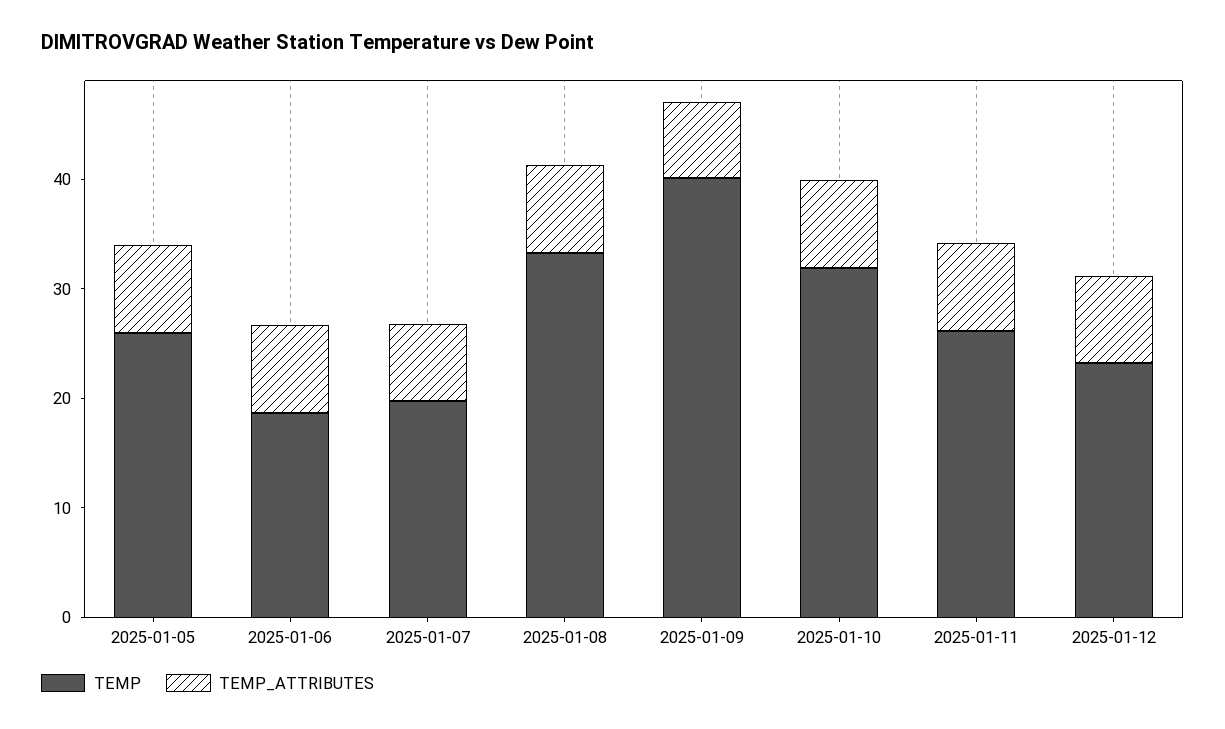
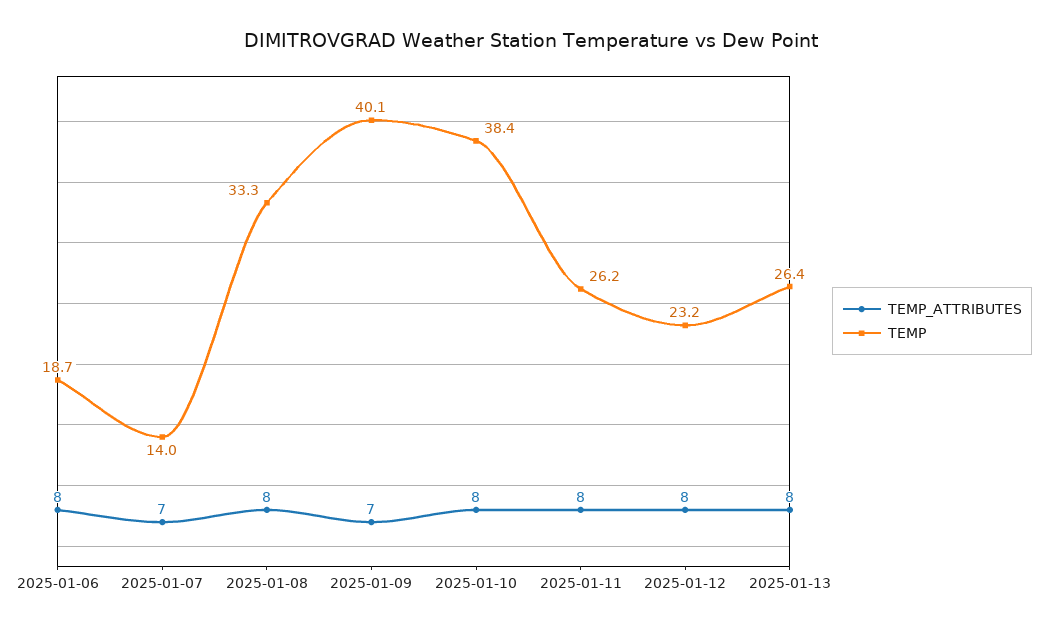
TEMP, 2025-01-05: 26 -> none
TEMP_ATTRIBUTES, 2025-01-05: 8 -> none
TEMP, 2025-01-07: 20 -> 14
TEMP, 2025-01-10: 32 -> 38.4
TEMP_ATTRIBUTES, 2025-01-13: none -> 8
TEMP, 2025-01-13: none -> 26.4

